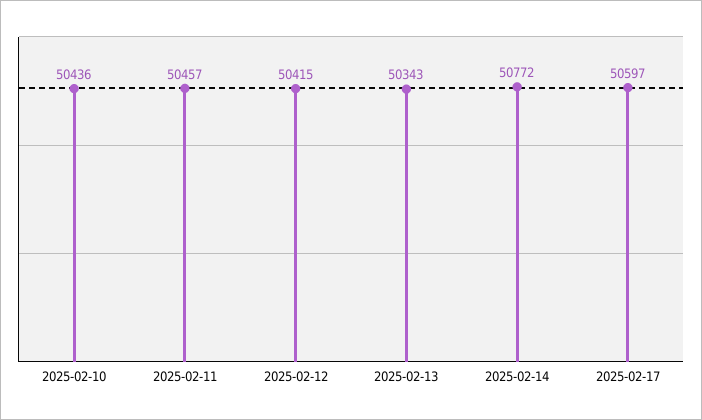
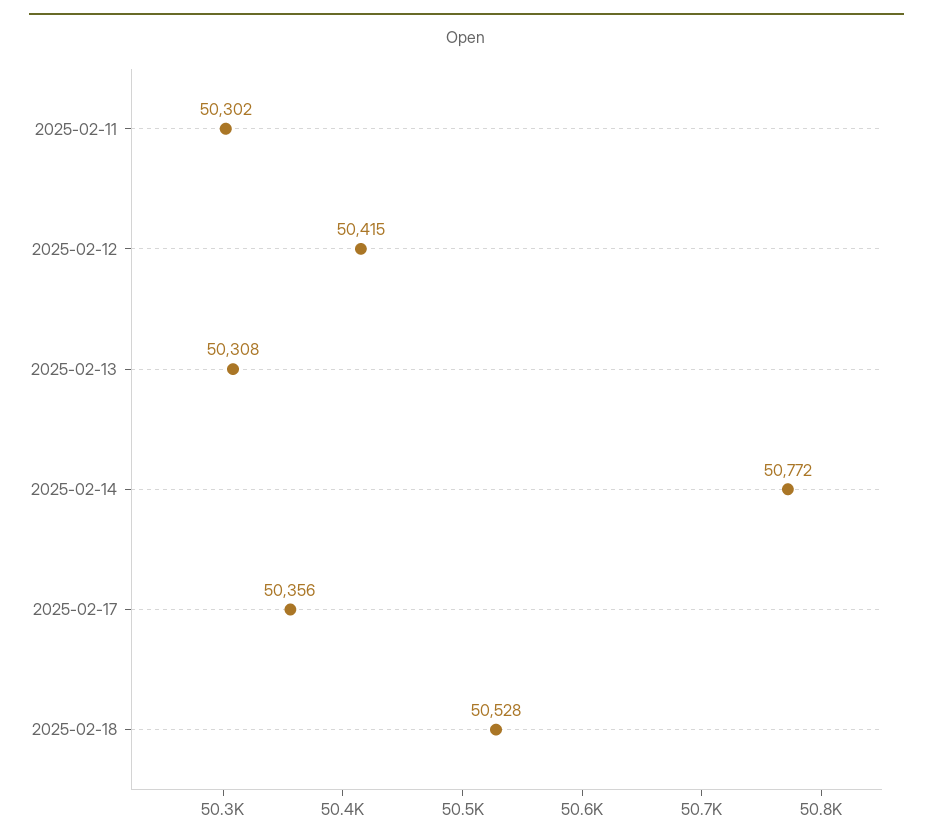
2025-02-10: 50436 -> none
2025-02-11: 50457 -> 50302
2025-02-13: 50343 -> 50308
2025-02-17: 50597 -> 50356
2025-02-18: none -> 50528

